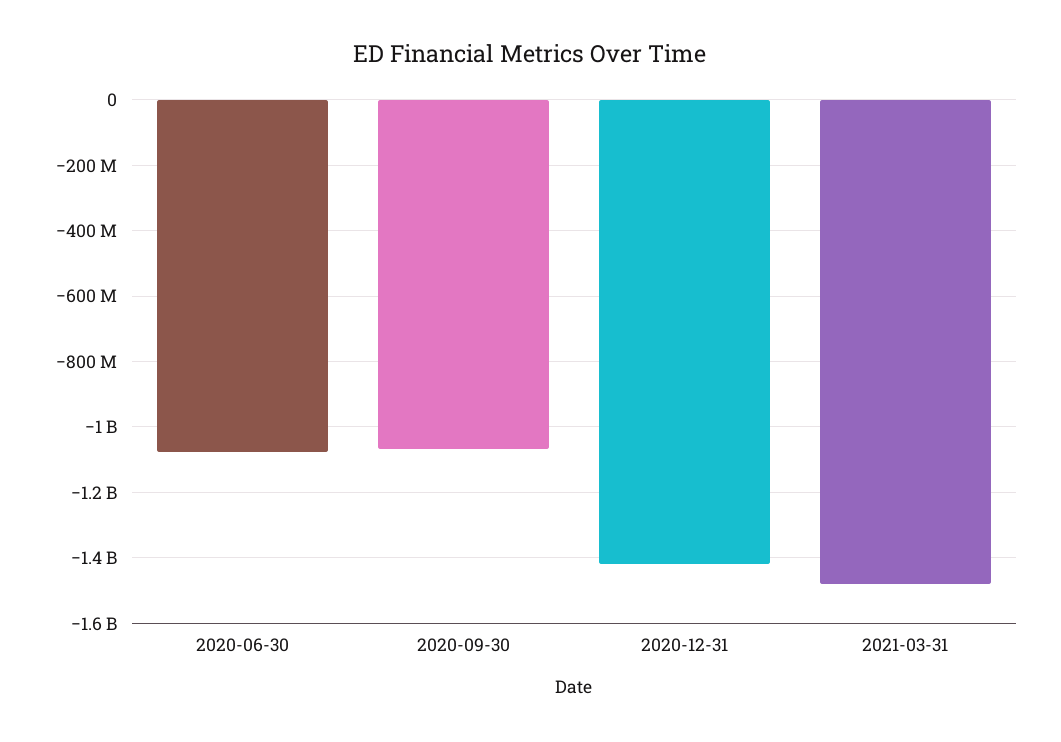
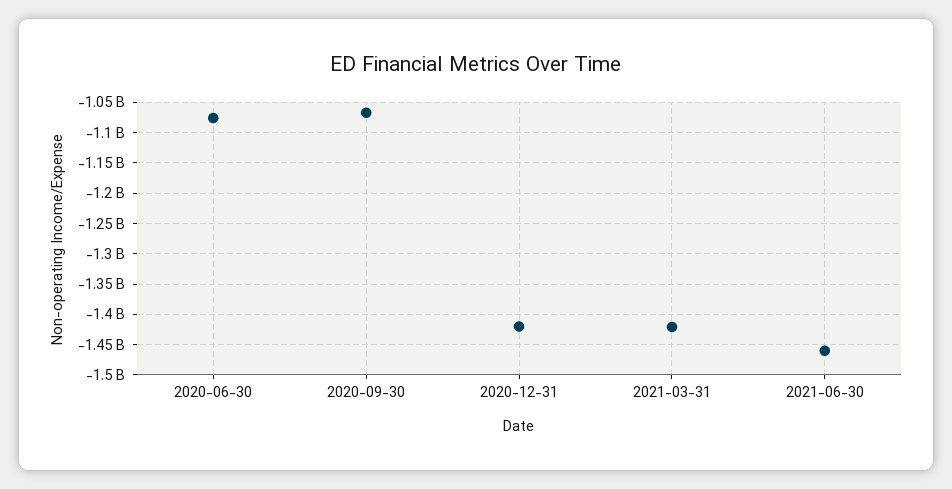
2021-03-31: -1480000000 -> -1420000000
2021-06-30: none -> -1460000000

